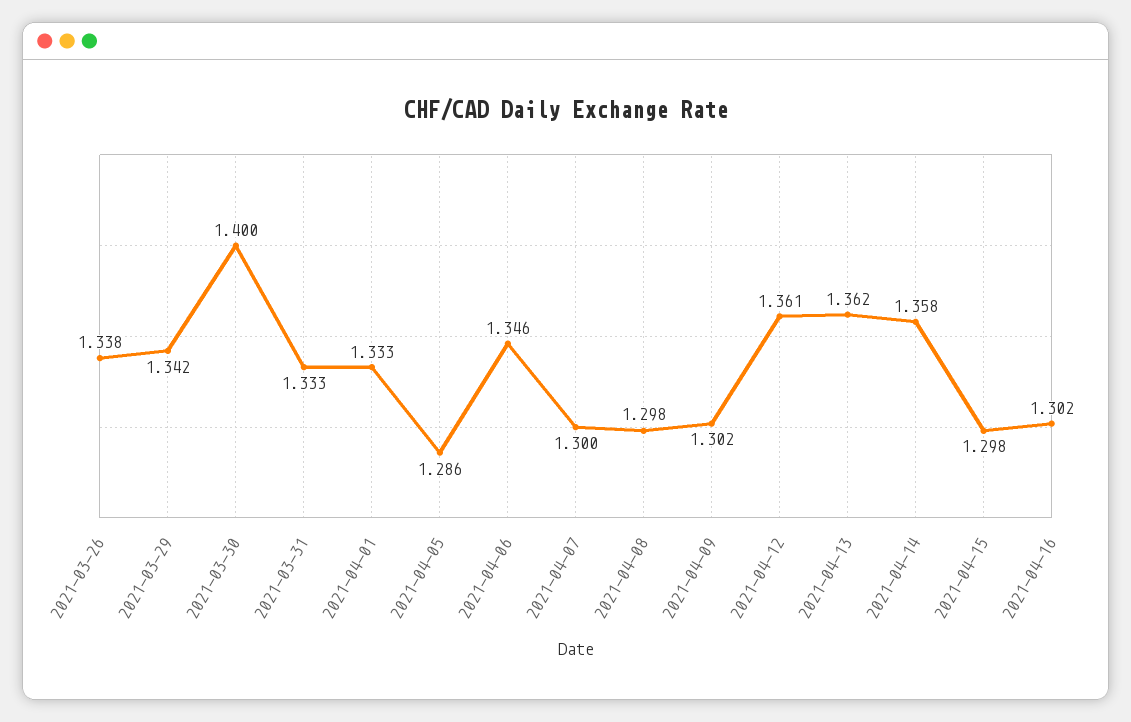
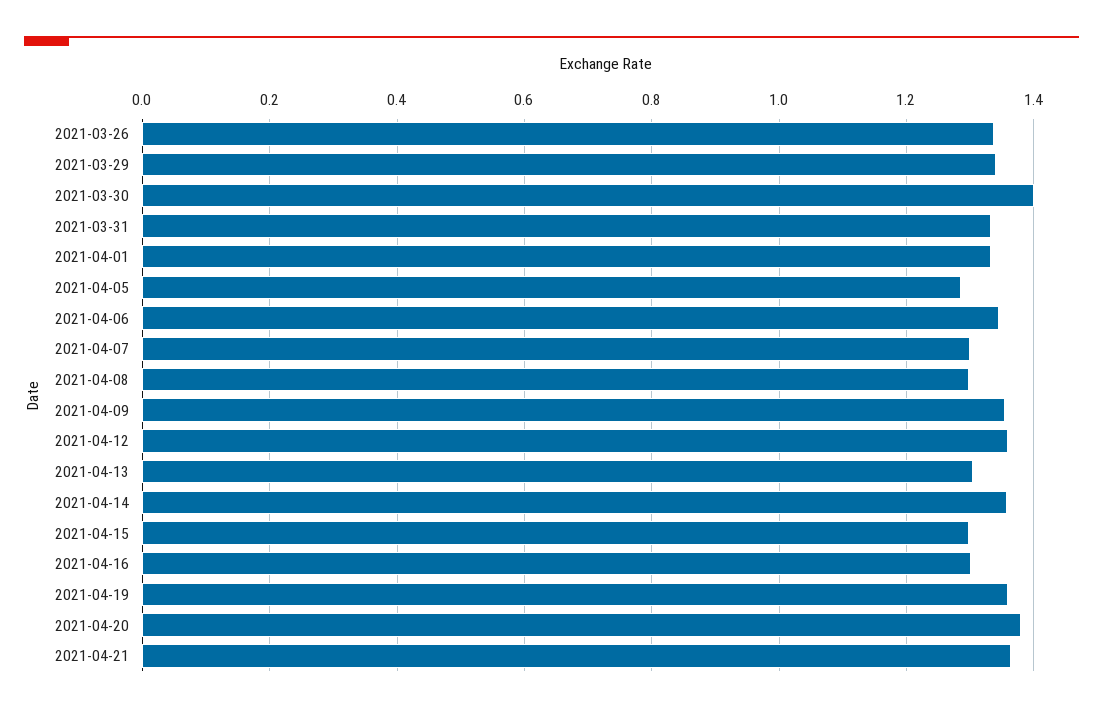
2021-04-09: 1.302 -> 1.36
2021-04-13: 1.362 -> 1.3
2021-04-19: none -> 1.36
2021-04-20: none -> 1.38
2021-04-21: none -> 1.36

